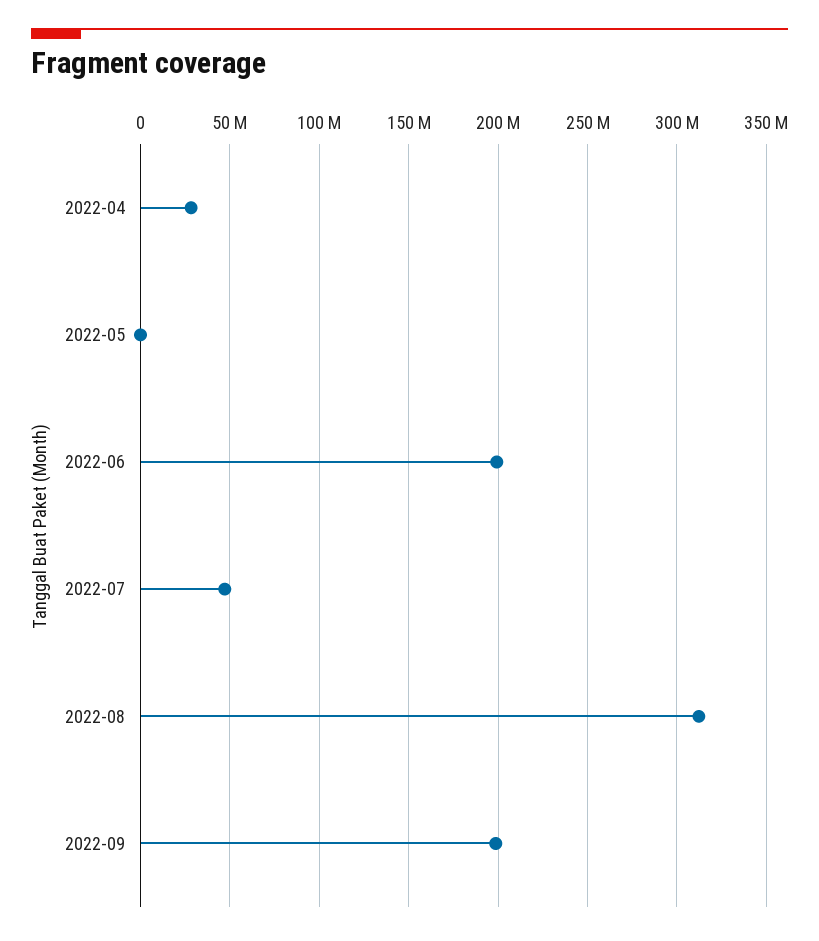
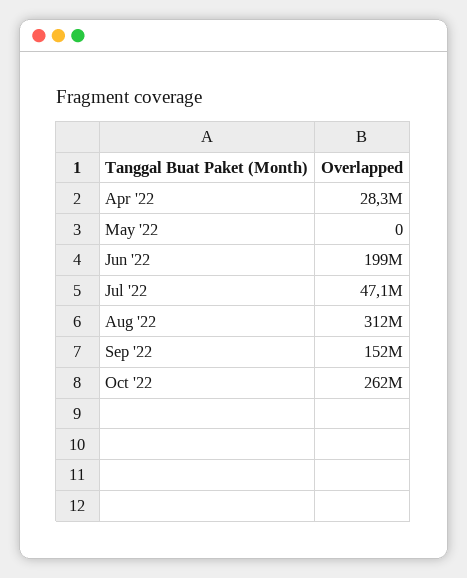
2022-09: 200000000 -> 152000000
Oct '22: none -> 262000000

